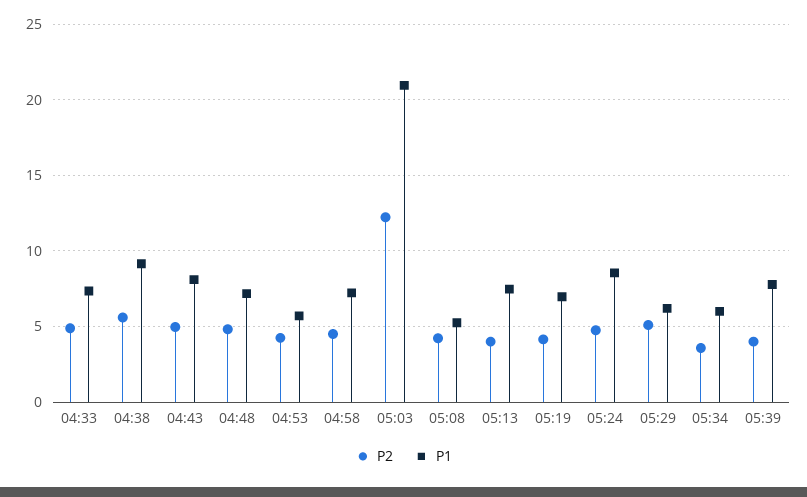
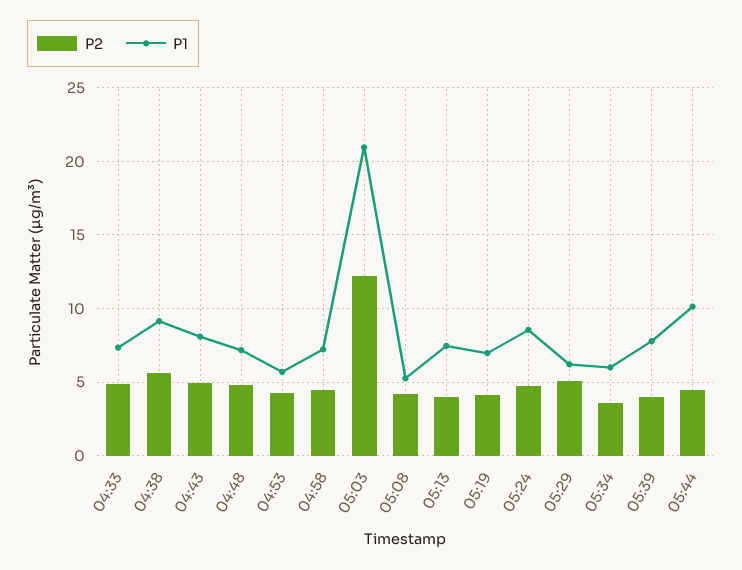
P2, 05:44: none -> 4.5
P1, 05:44: none -> 10

